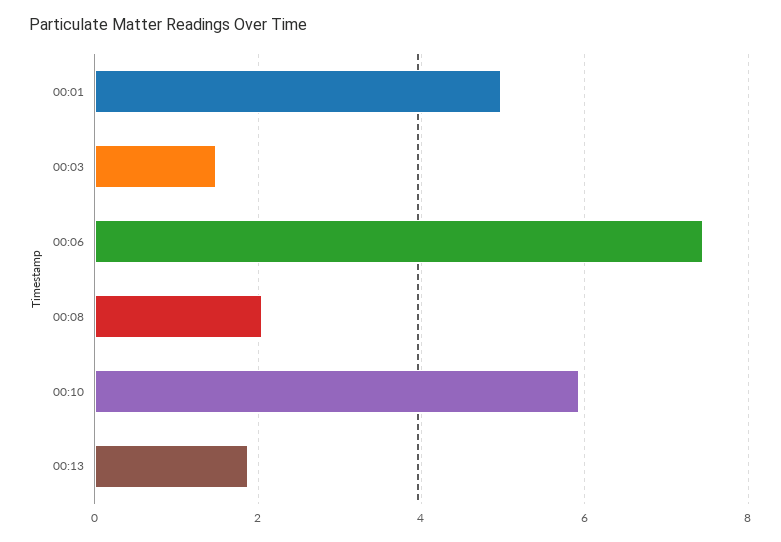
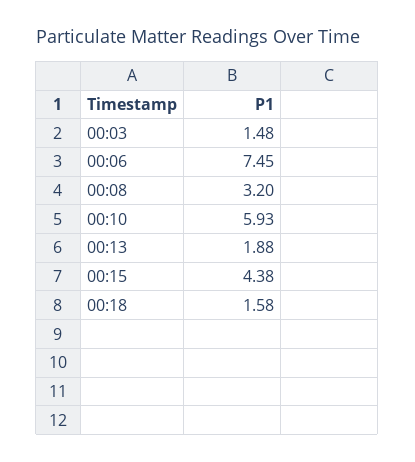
00:01: 5 -> none
00:08: 2 -> 3.2
00:15: none -> 4.38
00:18: none -> 1.58

